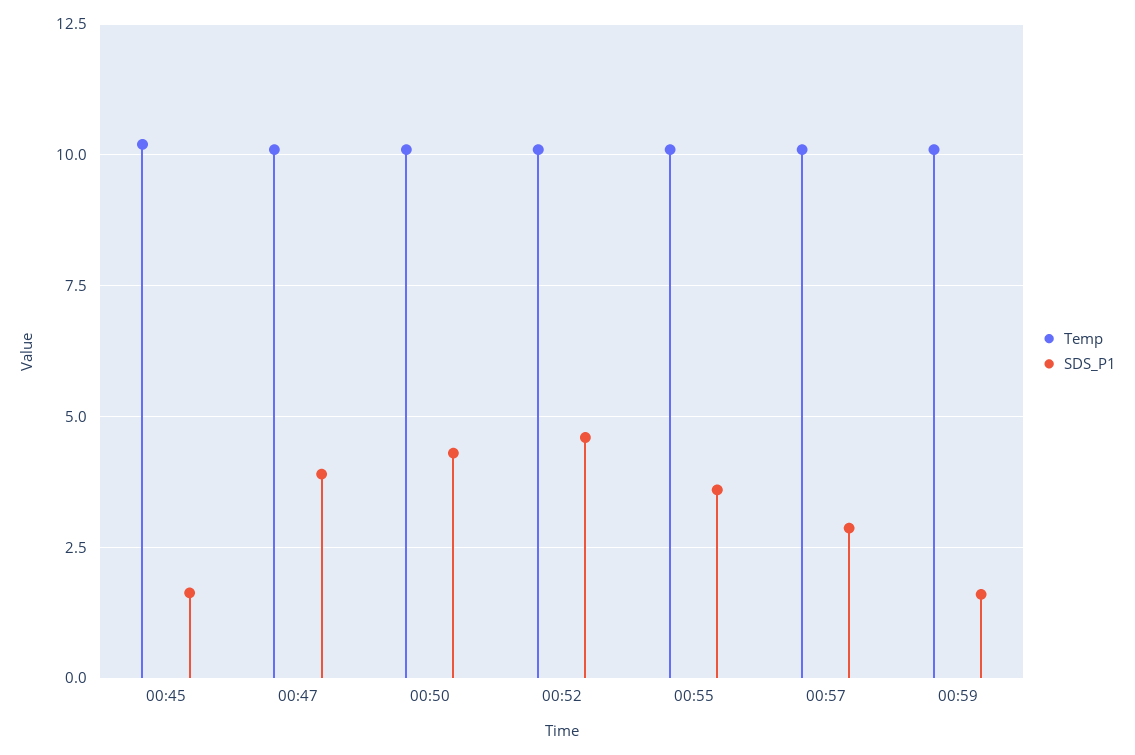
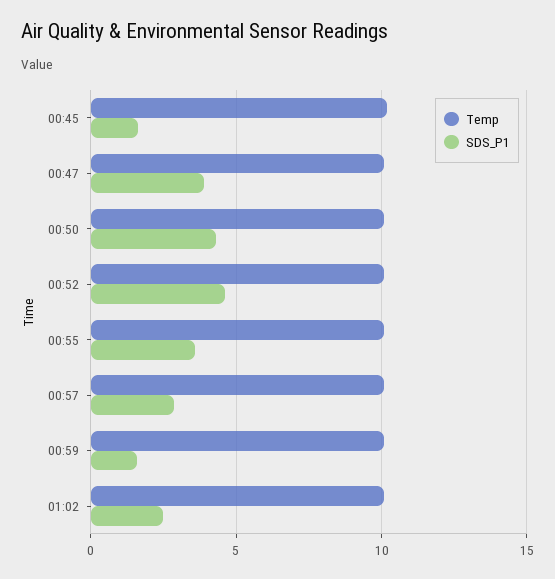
Temp, 01:02: none -> 10
SDS_P1, 01:02: none -> 2.5

